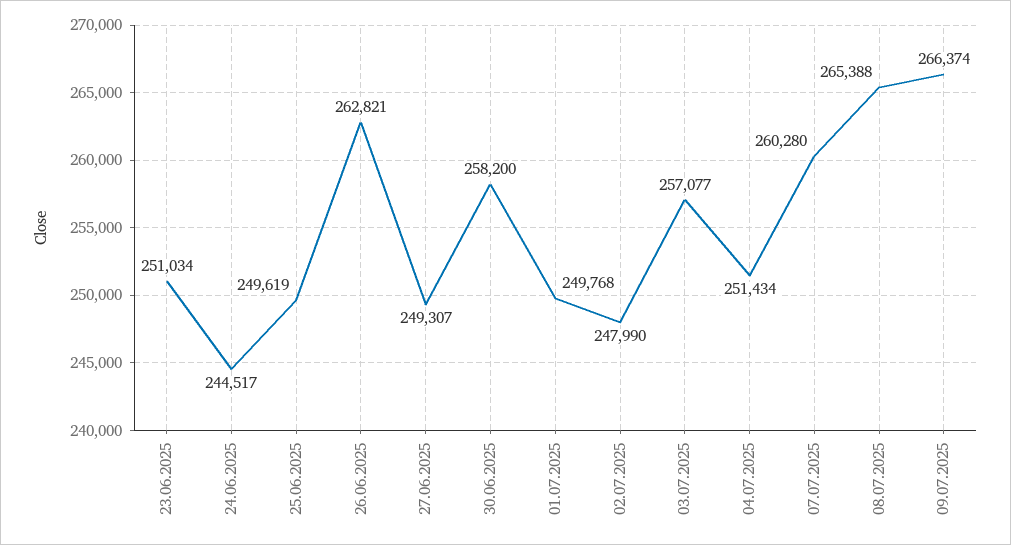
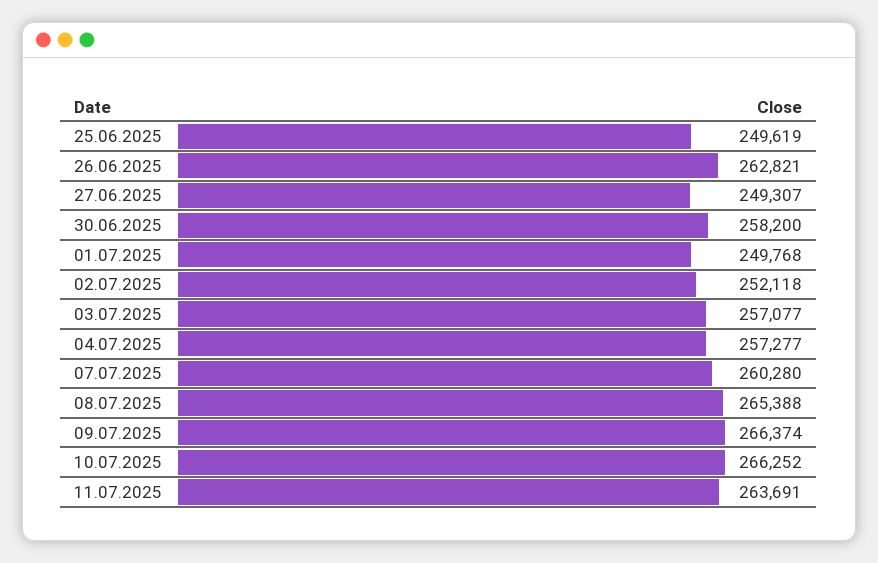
23.06.2025: 251034 -> none
24.06.2025: 244517 -> none
02.07.2025: 247990 -> 252118
04.07.2025: 251434 -> 257277
10.07.2025: none -> 266252
11.07.2025: none -> 263691

